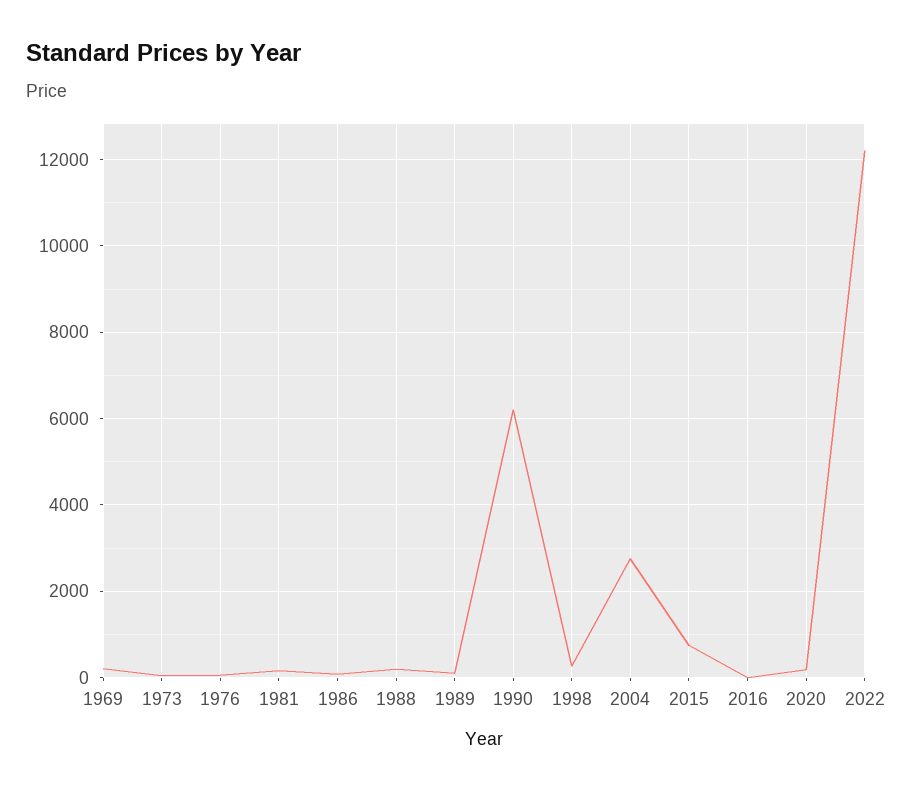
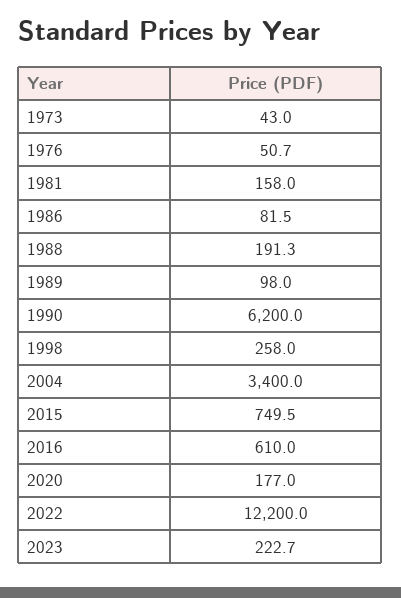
1969: 200 -> none
2004: 2800 -> 3400
2016: 0 -> 610
2023: none -> 222.7

